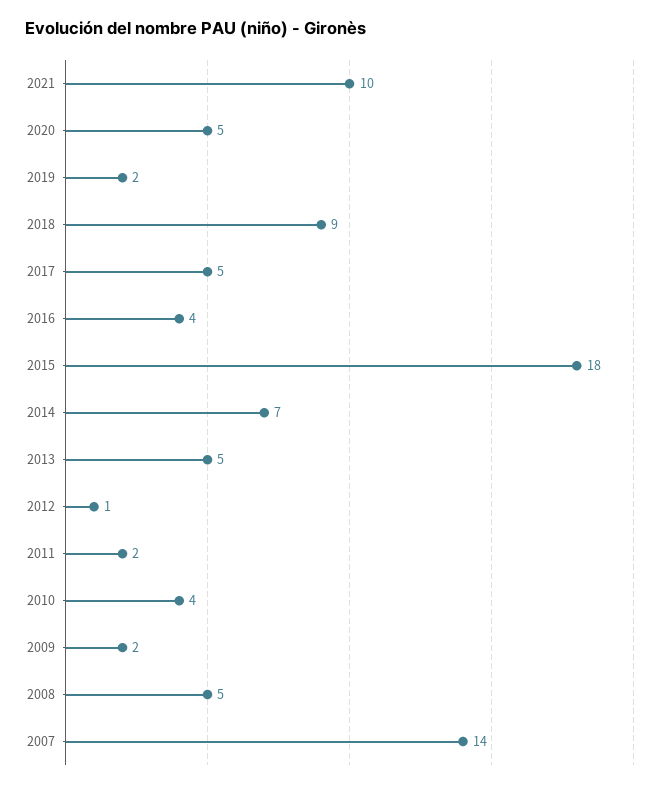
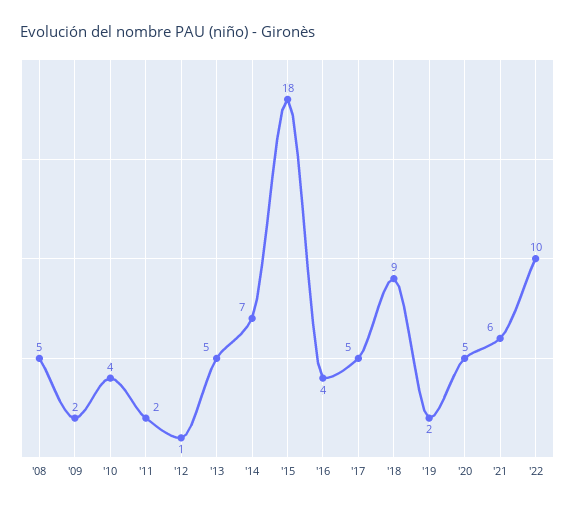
2021: 10 -> 6
2007: 14 -> none
'22: none -> 10

